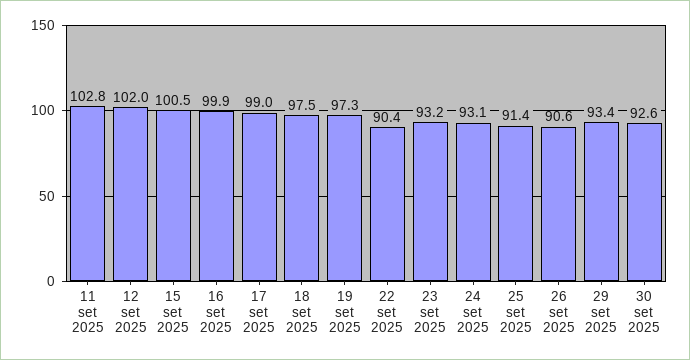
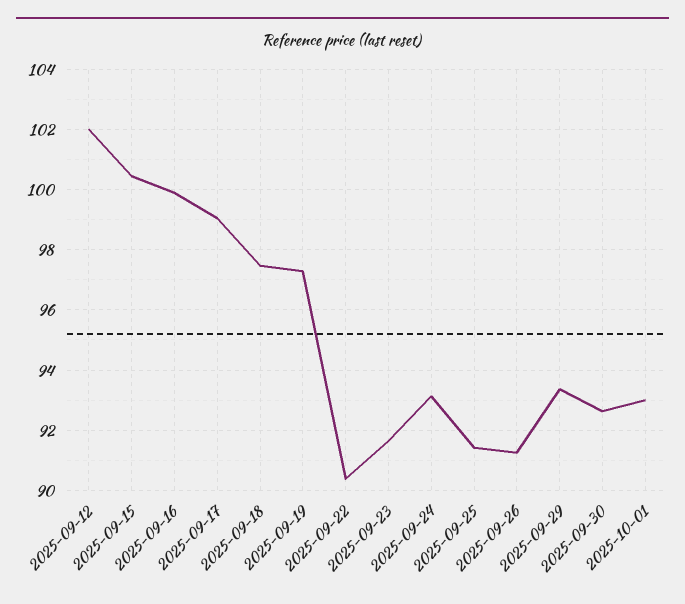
11 set 2025: 102.8 -> none
23 set 2025: 93.2 -> 91.6
26 set 2025: 90.6 -> 91.2
2025-10-01: none -> 93

